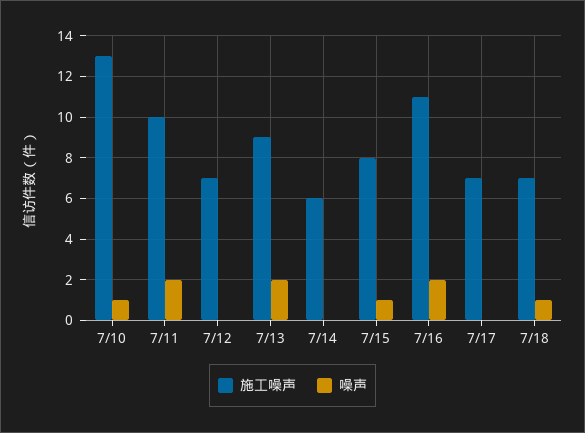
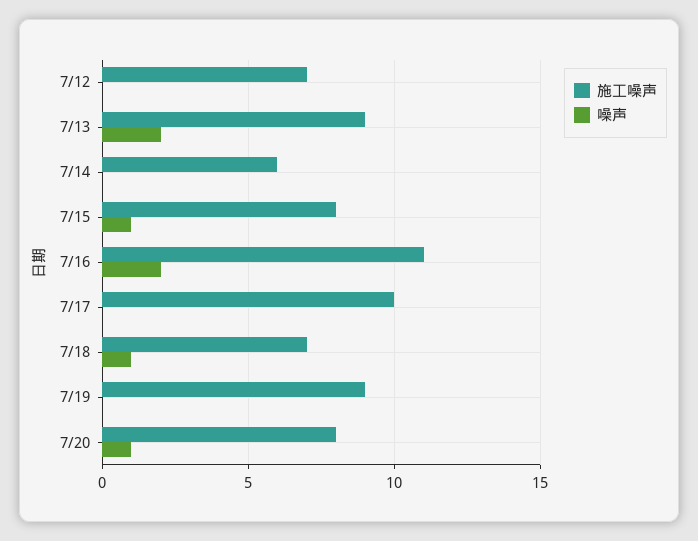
施工噪声, 7/10: 13 -> none
噪声, 7/10: 1 -> none
施工噪声, 7/11: 10 -> none
噪声, 7/11: 2 -> none
施工噪声, 7/17: 7 -> 10
施工噪声, 7/19: none -> 9
噪声, 7/19: none -> 0
施工噪声, 7/20: none -> 8
噪声, 7/20: none -> 1

